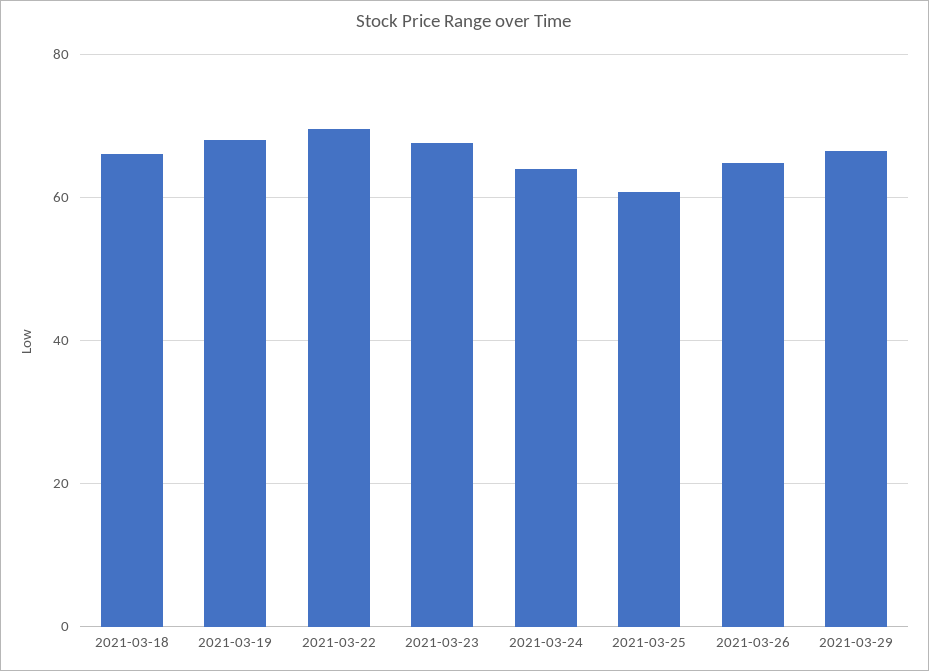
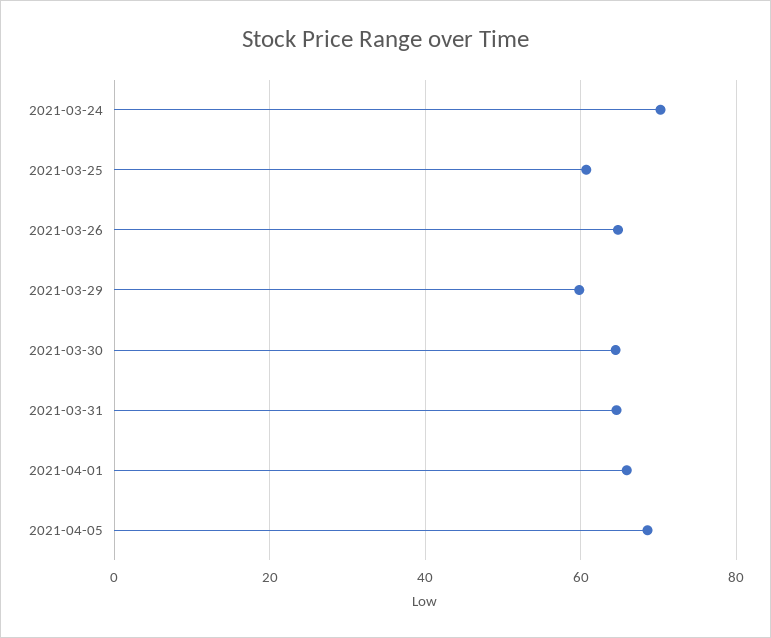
2021-03-18: 66 -> none
2021-03-19: 68 -> none
2021-03-22: 70 -> none
2021-03-23: 68 -> none
2021-03-24: 64 -> 70
2021-03-29: 66 -> 60
2021-03-30: none -> 64
2021-03-31: none -> 64
2021-04-01: none -> 66
2021-04-05: none -> 68

